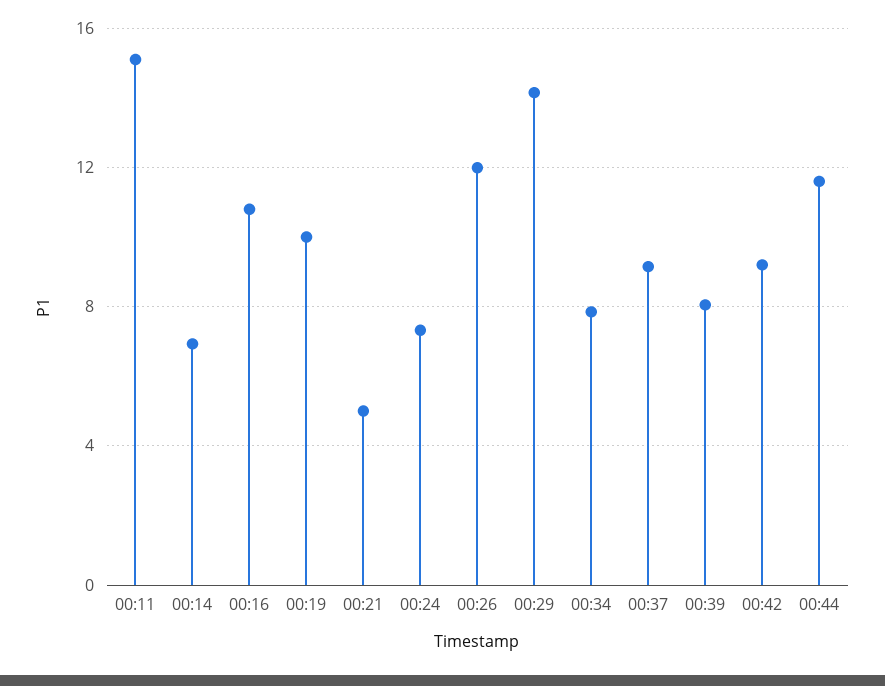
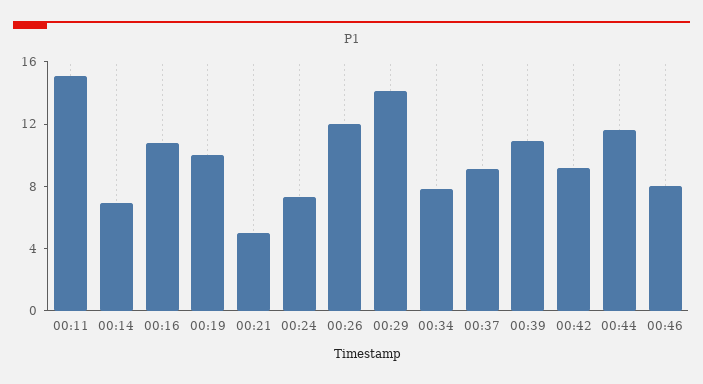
00:39: 8 -> 11
00:46: none -> 8

